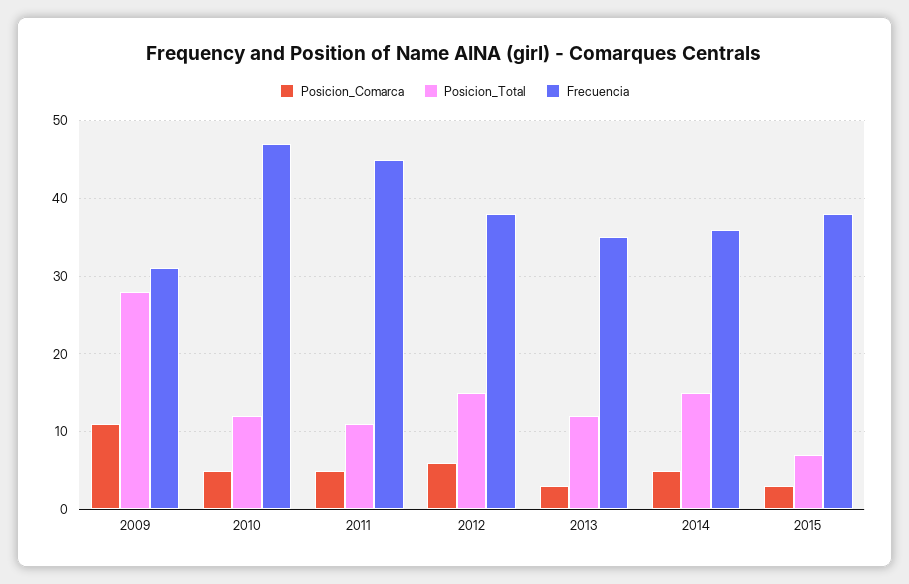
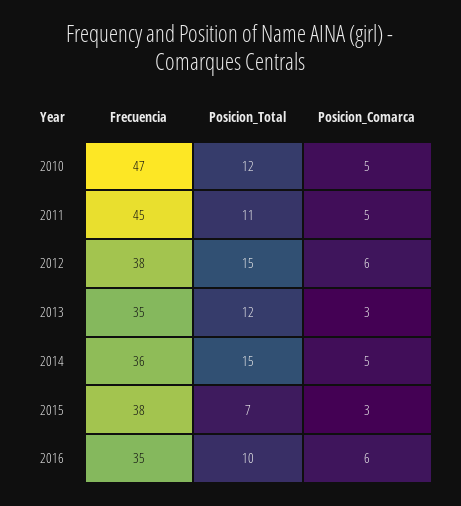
Posicion_Comarca, 2009: 11 -> none
Posicion_Total, 2009: 28 -> none
Frecuencia, 2009: 31 -> none
Frecuencia, 2016: none -> 35
Posicion_Total, 2016: none -> 10
Posicion_Comarca, 2016: none -> 6

